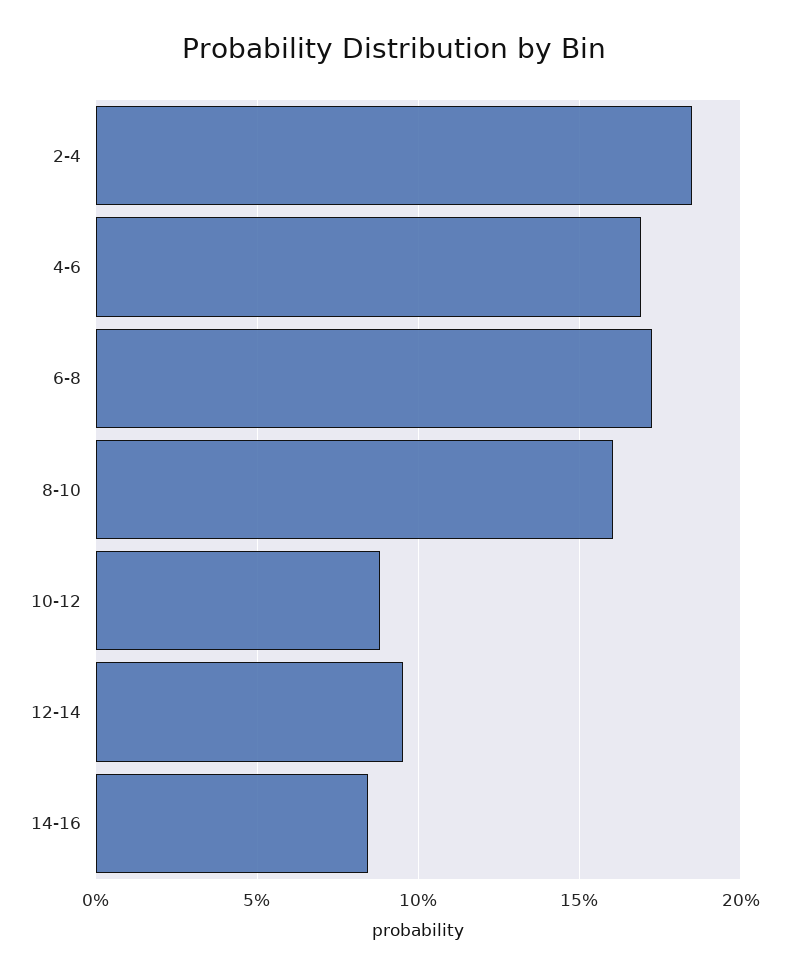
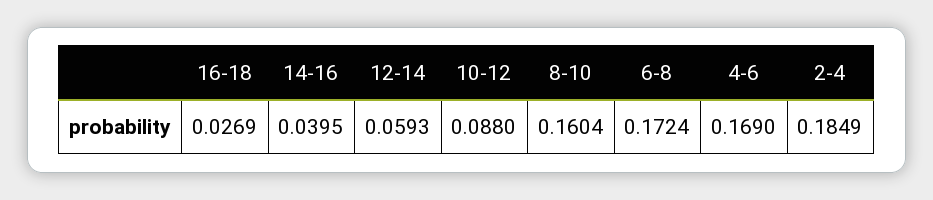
12-14: 0.095 -> 0.0593
14-16: 0.085 -> 0.0395
16-18: none -> 0.0269

